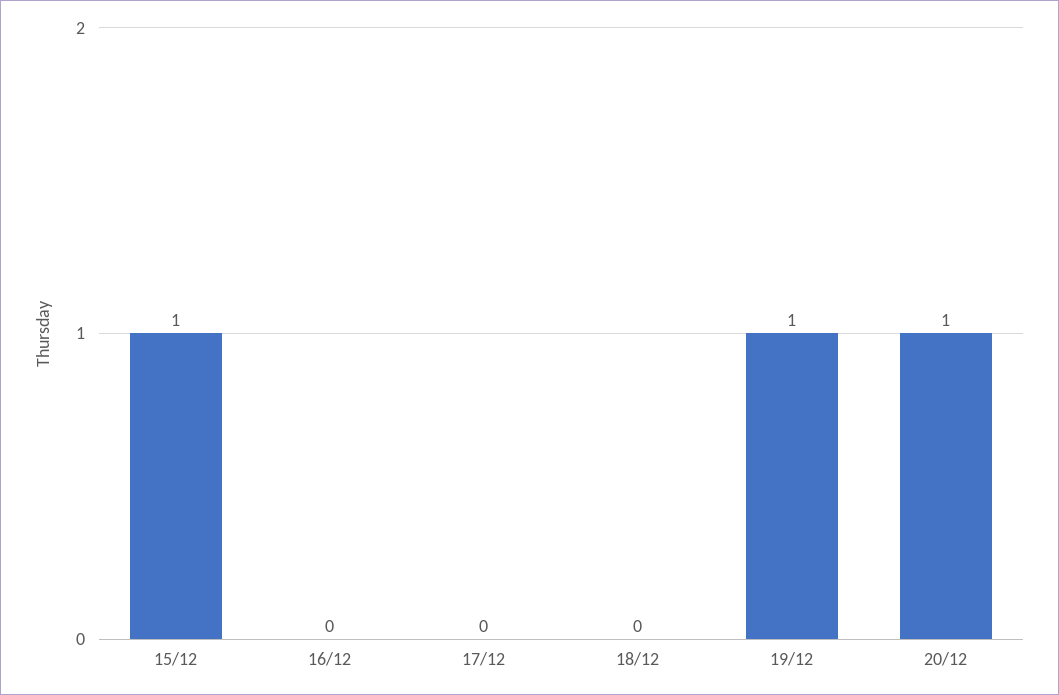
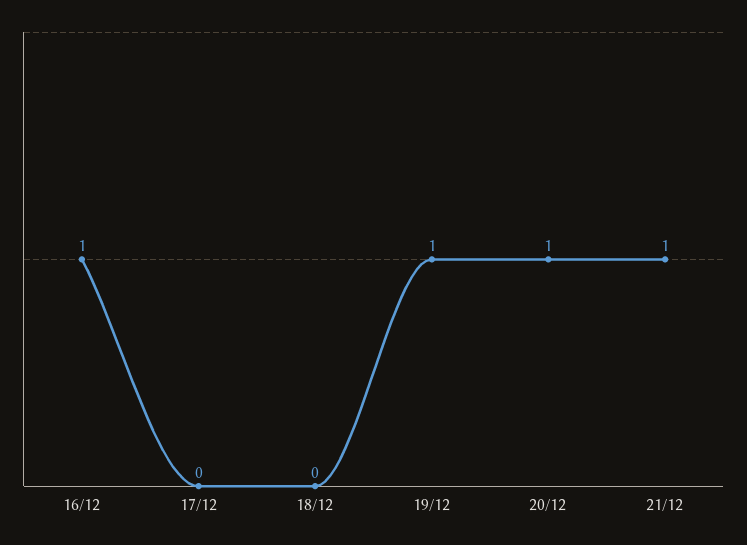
15/12: 1 -> none
16/12: 0 -> 1
21/12: none -> 1

